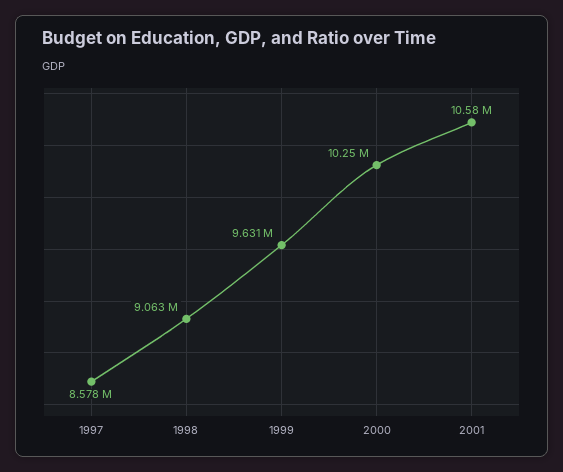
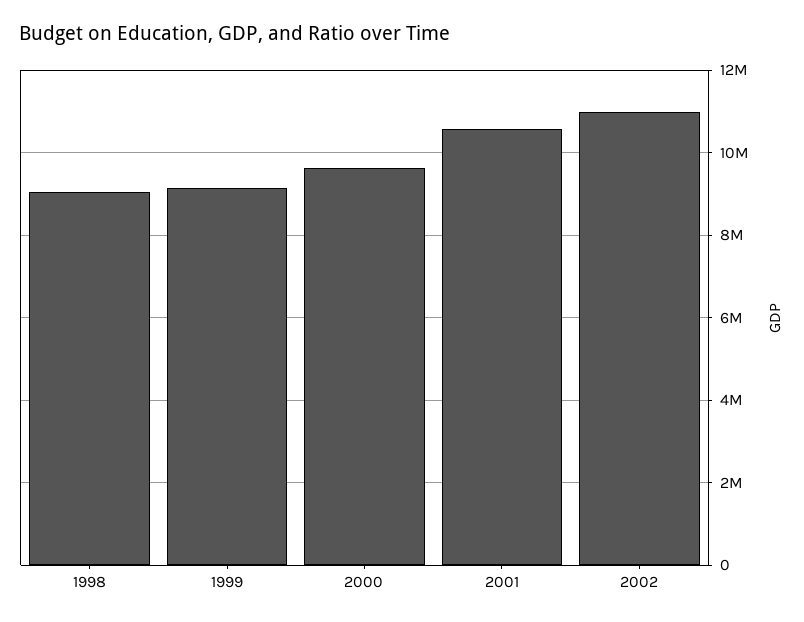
1997: 8578000 -> none
1999: 9631000 -> 9200000
2000: 10250000 -> 9600000
2002: none -> 11000000

